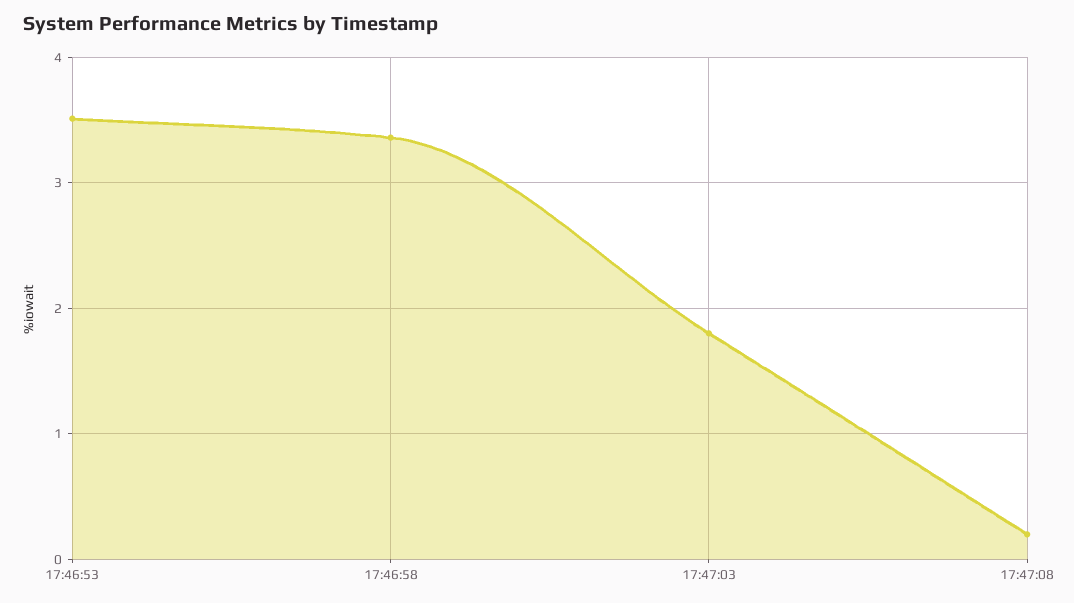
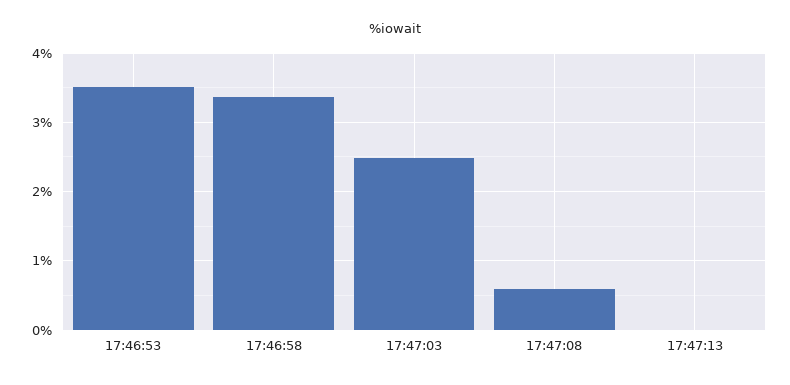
17:47:03: 1.8 -> 2.5
17:47:08: 0.2 -> 0.6
17:47:13: none -> 0

